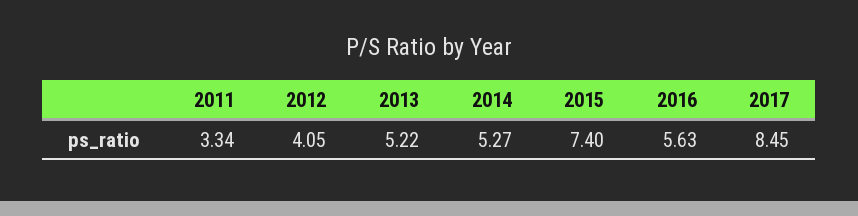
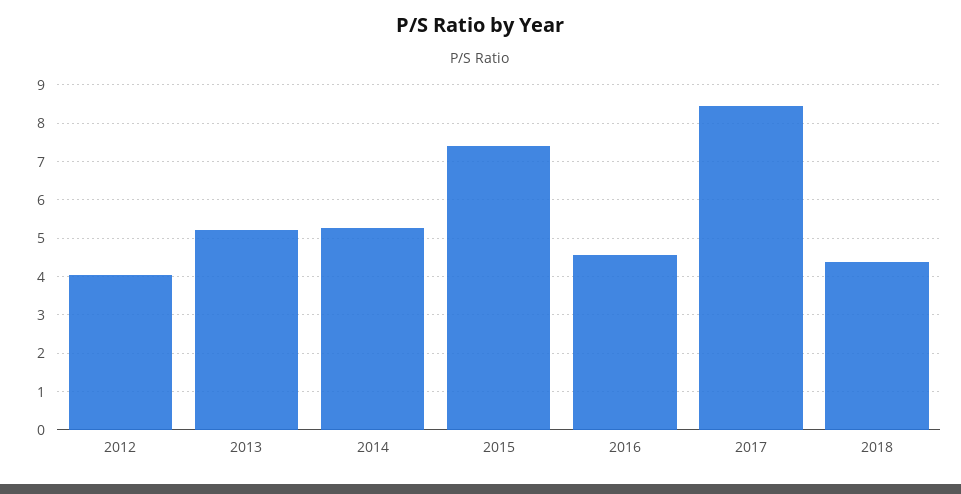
2011: 3.34 -> none
2016: 5.63 -> 4.6
2018: none -> 4.4

